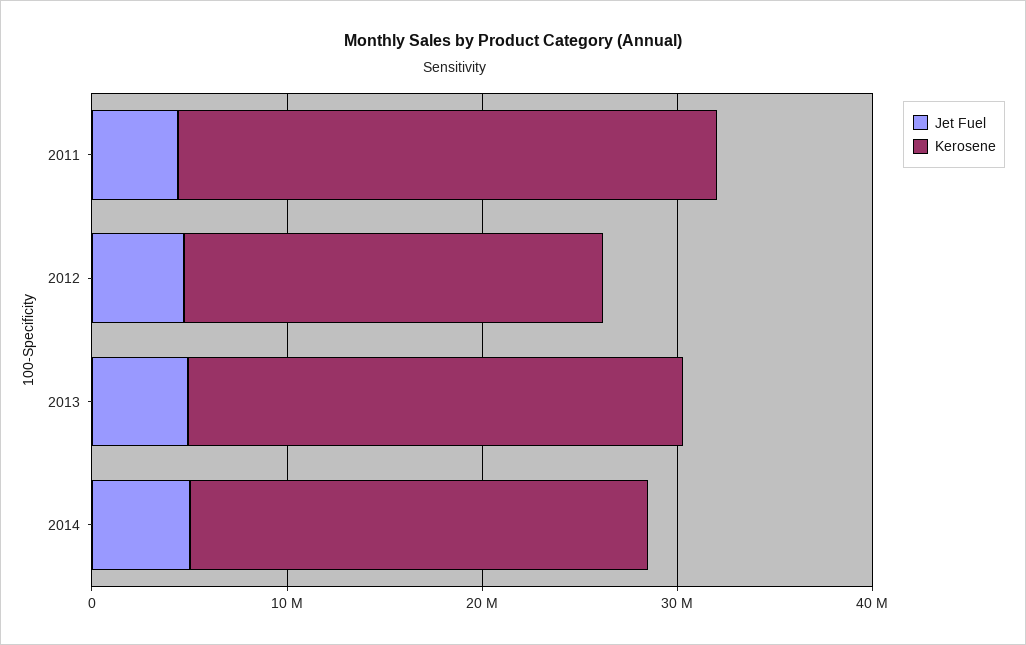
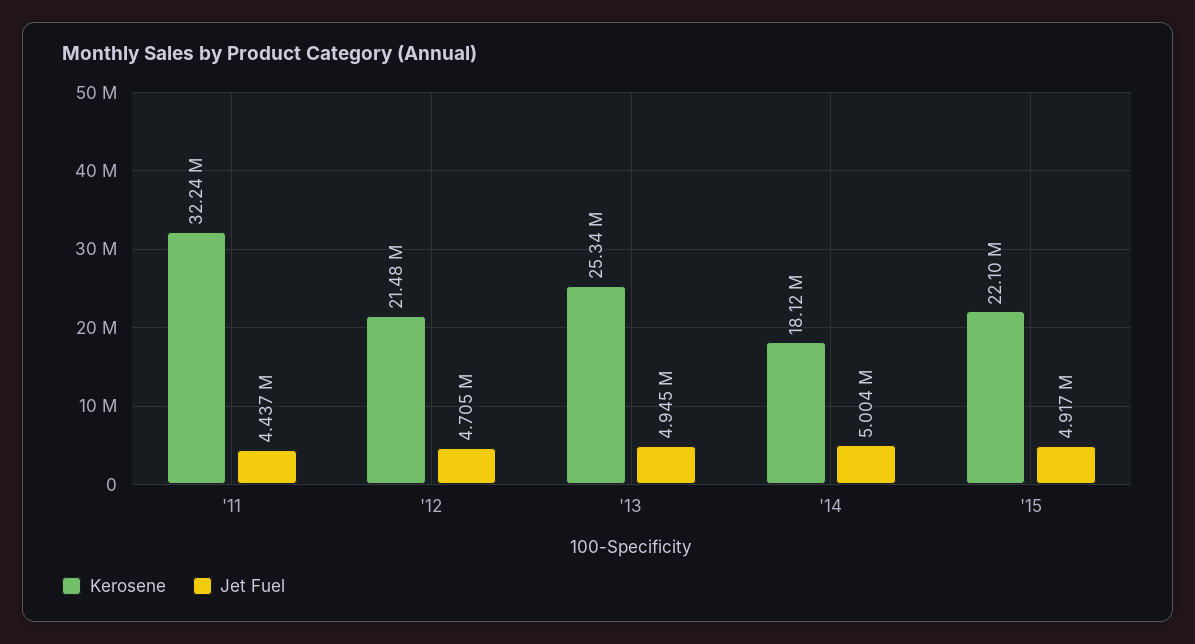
Kerosene, 2011: 28000000 -> 32240000
Kerosene, 2014: 24000000 -> 18120000
Kerosene, '15: none -> 22100000
Jet Fuel, '15: none -> 4917000

